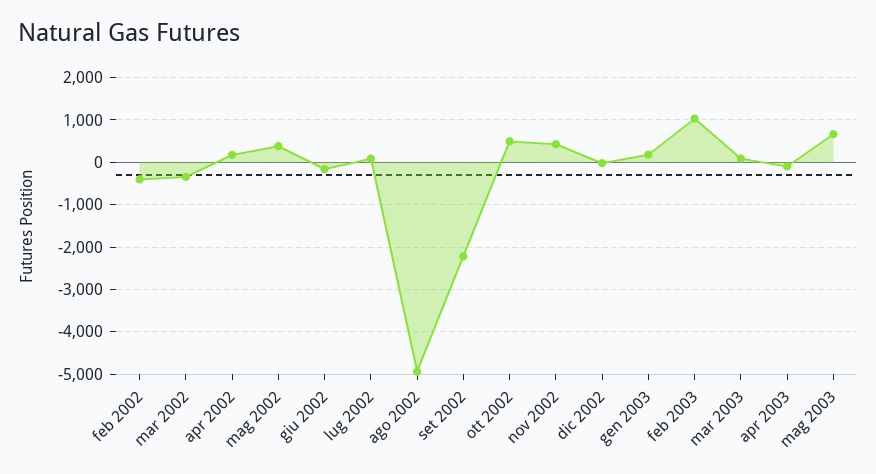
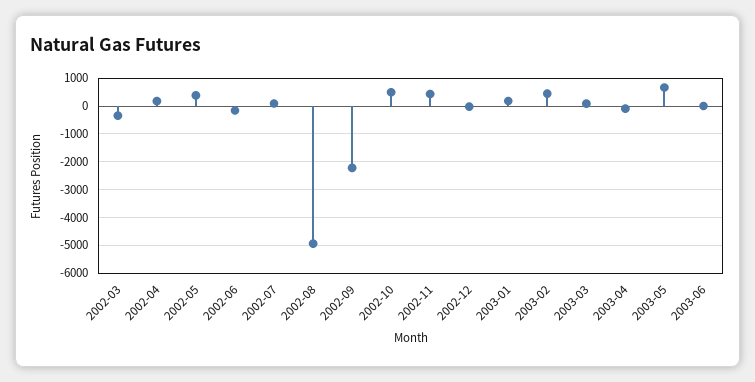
feb 2002: -400 -> none
feb 2003: 1000 -> 500
2003-06: none -> 0

